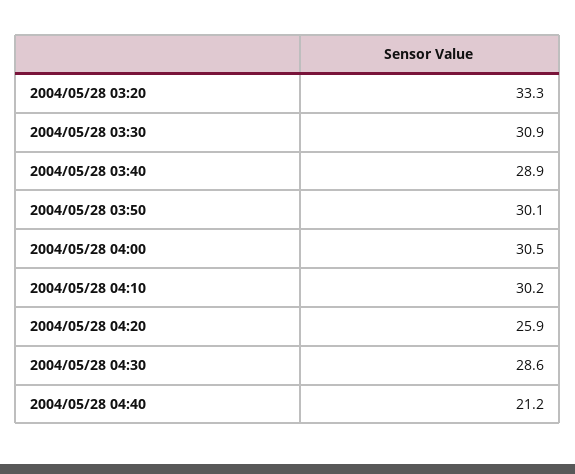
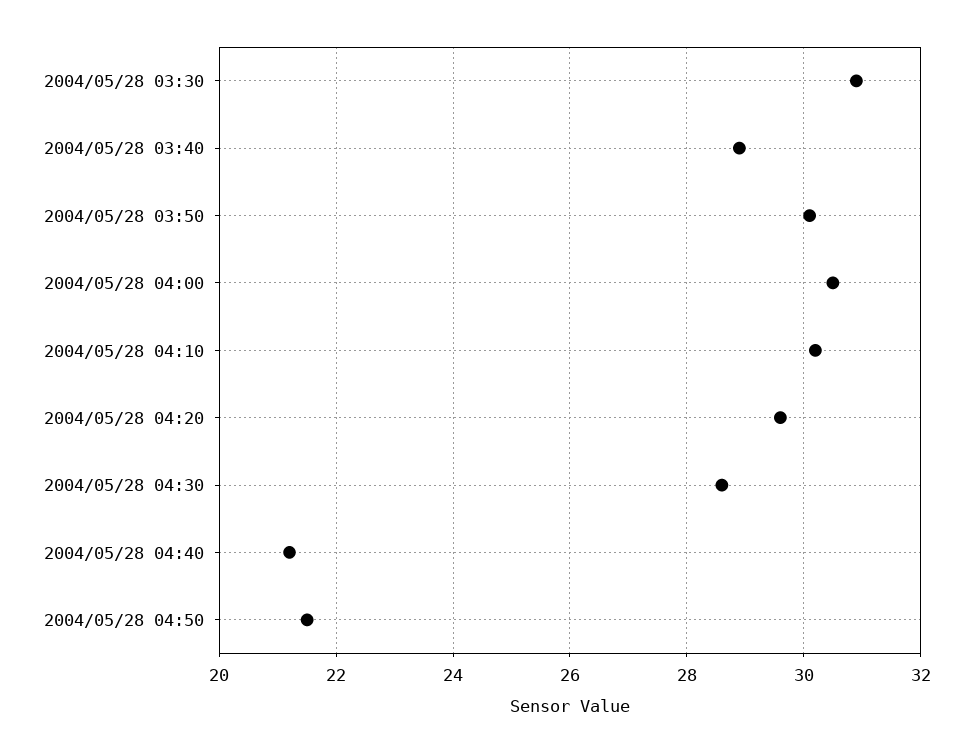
2004/05/28 03:20: 33.3 -> none
2004/05/28 04:20: 25.9 -> 29.5
2004/05/28 04:50: none -> 21.5

